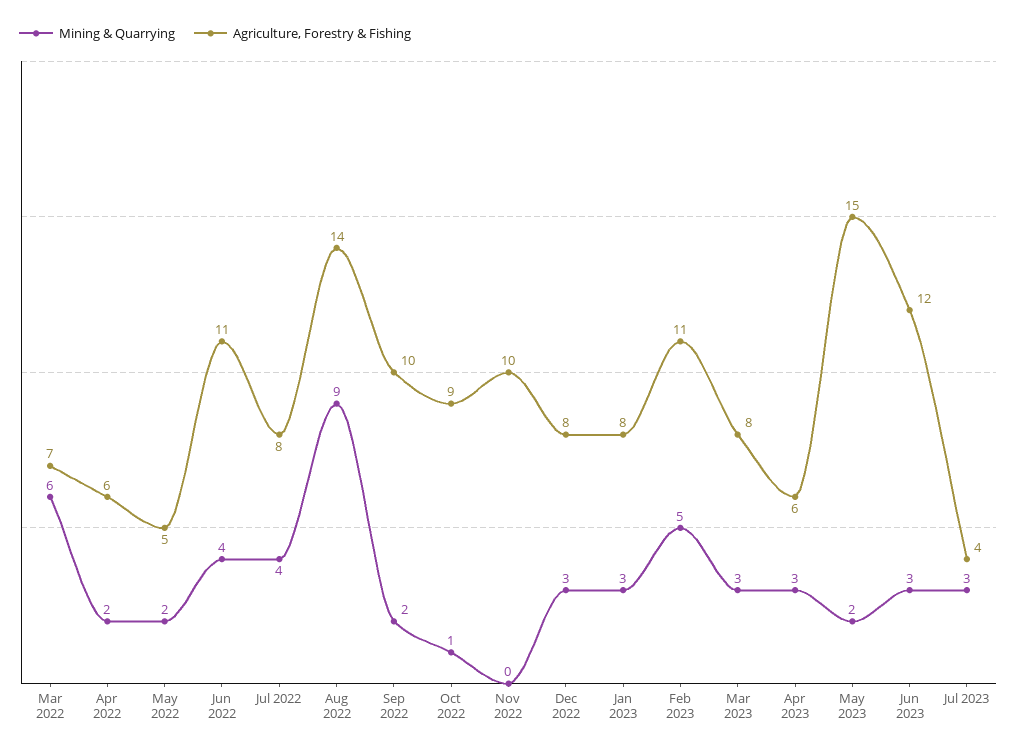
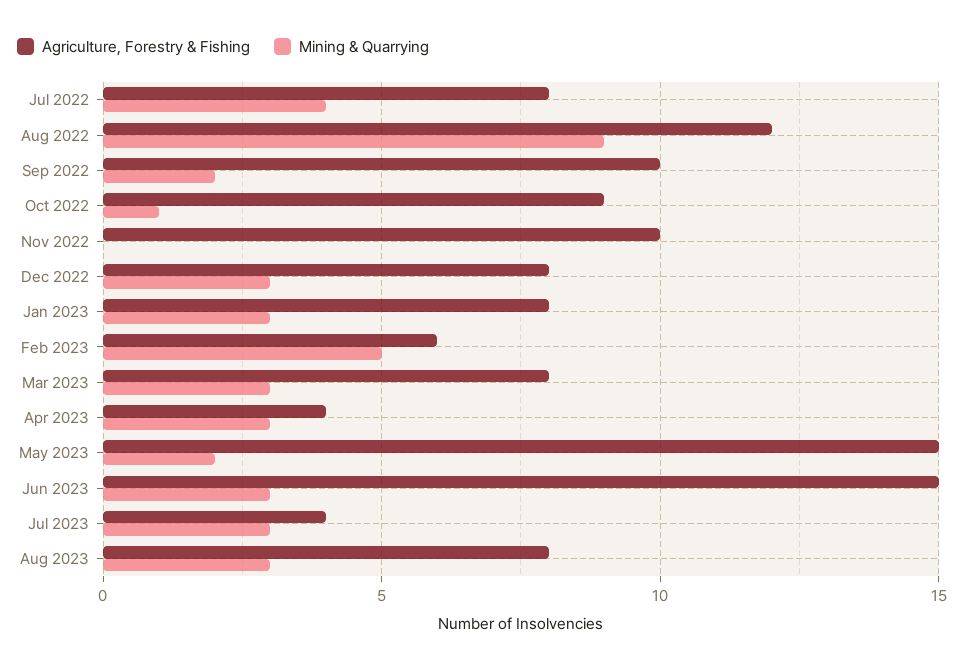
Mining & Quarrying, Mar 2022: 6 -> none
Agriculture, Forestry & Fishing, Mar 2022: 7 -> none
Mining & Quarrying, Apr 2022: 2 -> none
Agriculture, Forestry & Fishing, Apr 2022: 6 -> none
Mining & Quarrying, May 2022: 2 -> none
Agriculture, Forestry & Fishing, May 2022: 5 -> none
Mining & Quarrying, Jun 2022: 4 -> none
Agriculture, Forestry & Fishing, Jun 2022: 11 -> none
Agriculture, Forestry & Fishing, Aug 2022: 14 -> 12
Agriculture, Forestry & Fishing, Feb 2023: 11 -> 6
Agriculture, Forestry & Fishing, Apr 2023: 6 -> 4
Agriculture, Forestry & Fishing, Jun 2023: 12 -> 15
Agriculture, Forestry & Fishing, Aug 2023: none -> 8
Mining & Quarrying, Aug 2023: none -> 3

